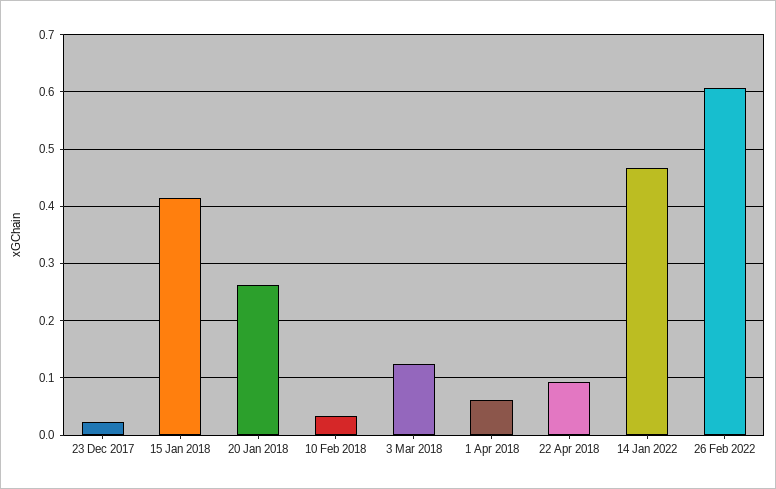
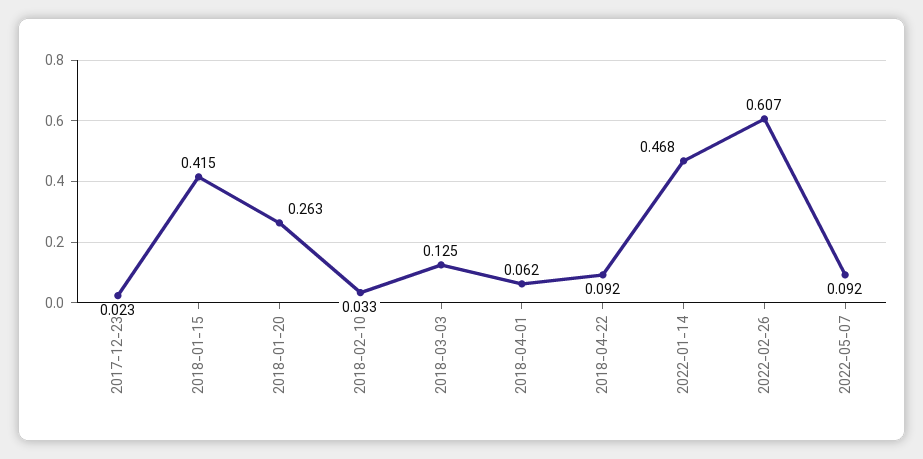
2022-05-07: none -> 0.092

